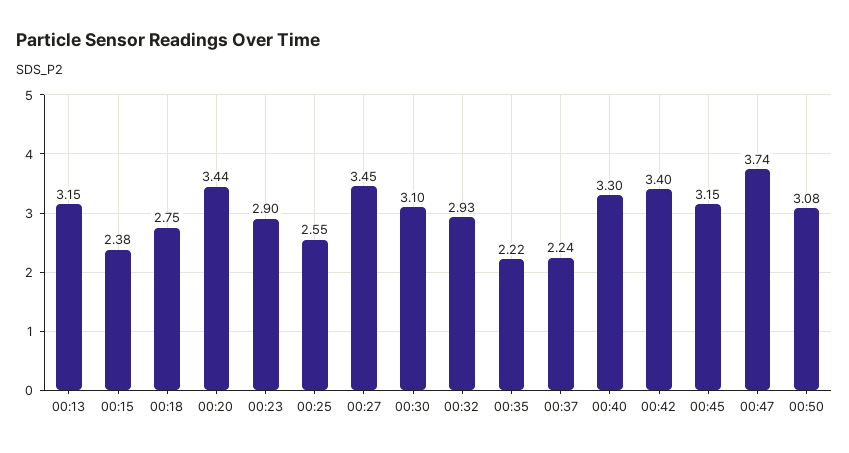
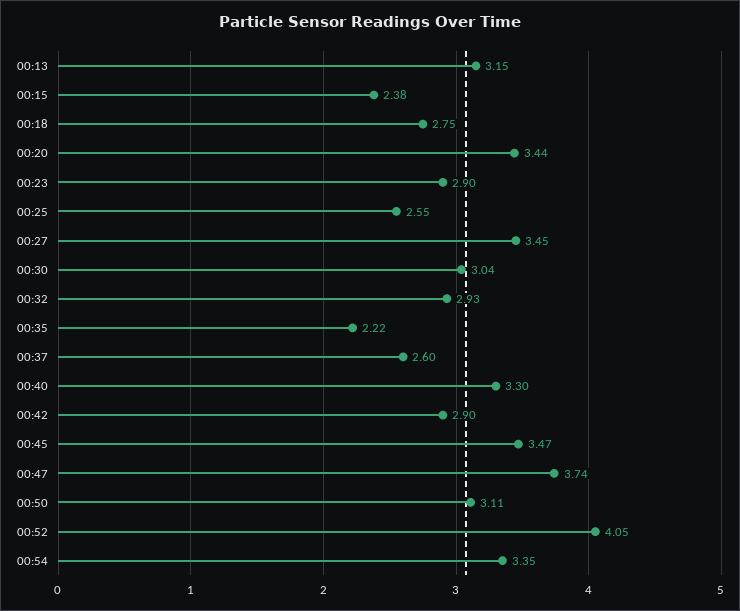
00:30: 3.1 -> 3.04
00:37: 2.24 -> 2.6
00:42: 3.4 -> 2.9
00:45: 3.15 -> 3.47
00:50: 3.08 -> 3.11
00:52: none -> 4.05
00:54: none -> 3.35

